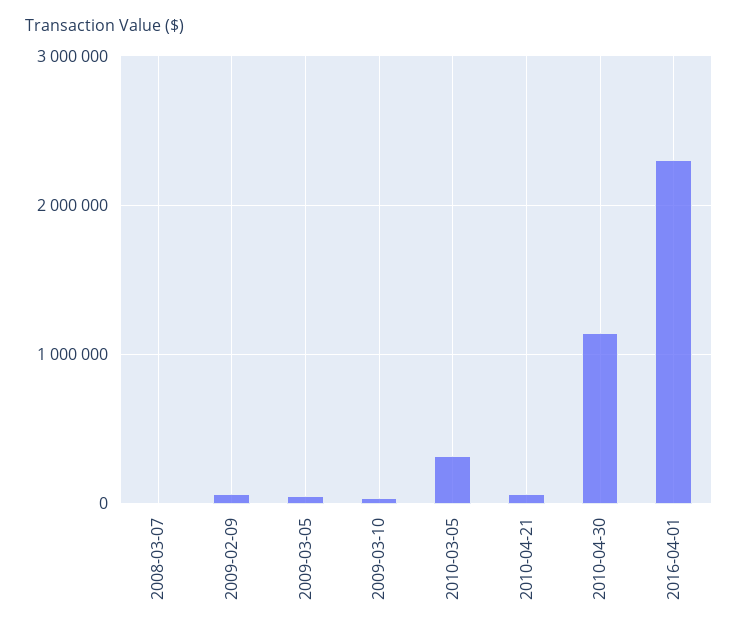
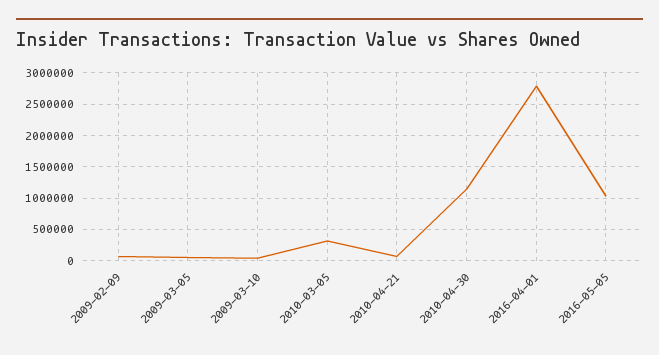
2008-03-07: 0 -> none
2016-04-01: 2300000 -> 2800000
2016-05-05: none -> 1000000

